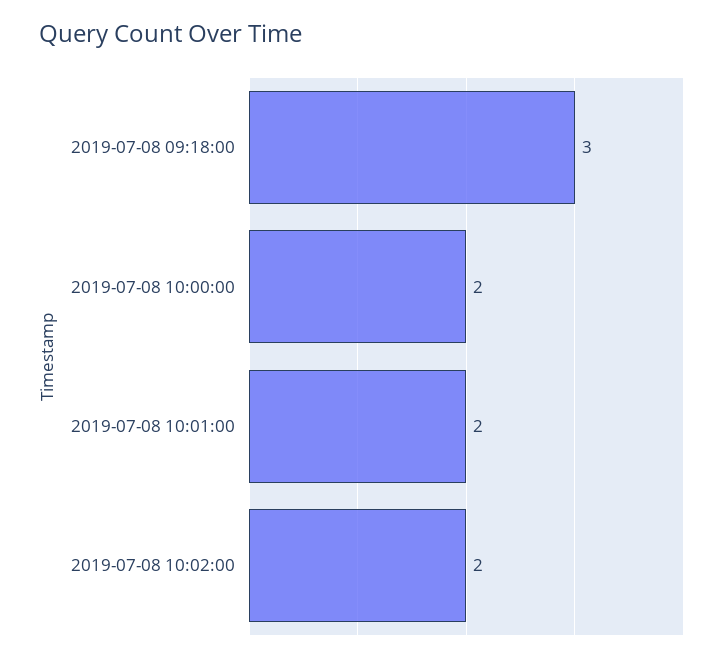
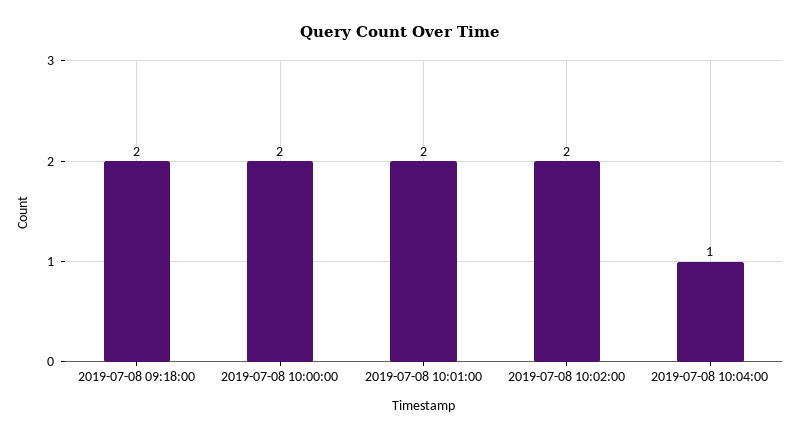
2019-07-08 09:18:00: 3 -> 2
2019-07-08 10:04:00: none -> 1

